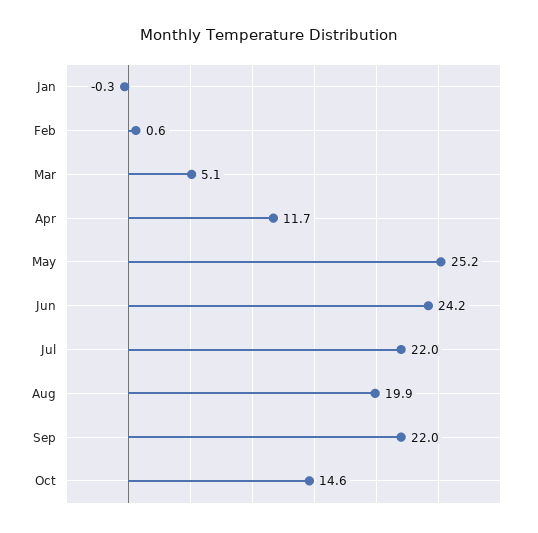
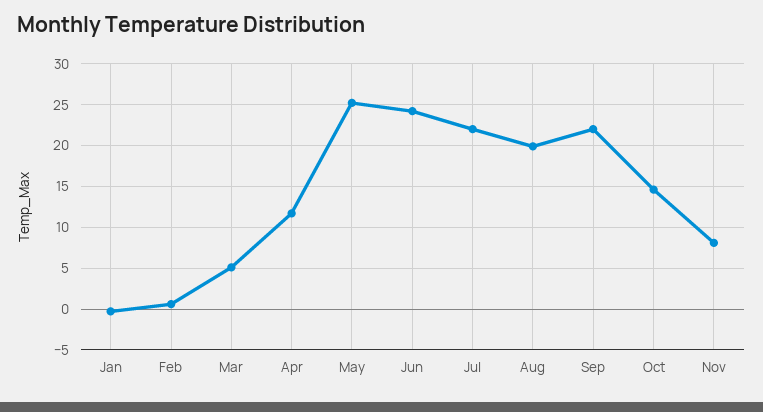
Nov: none -> 8

